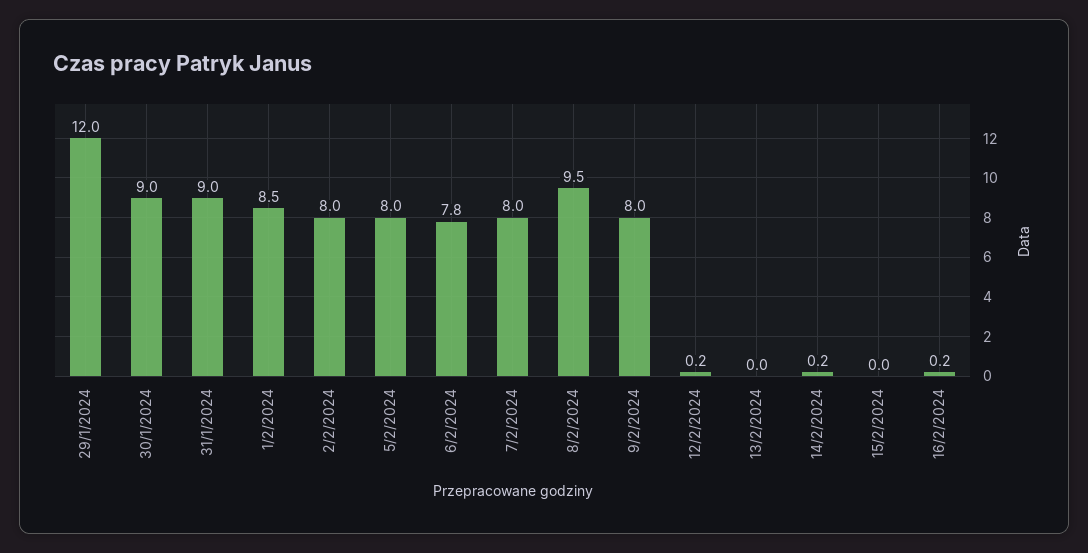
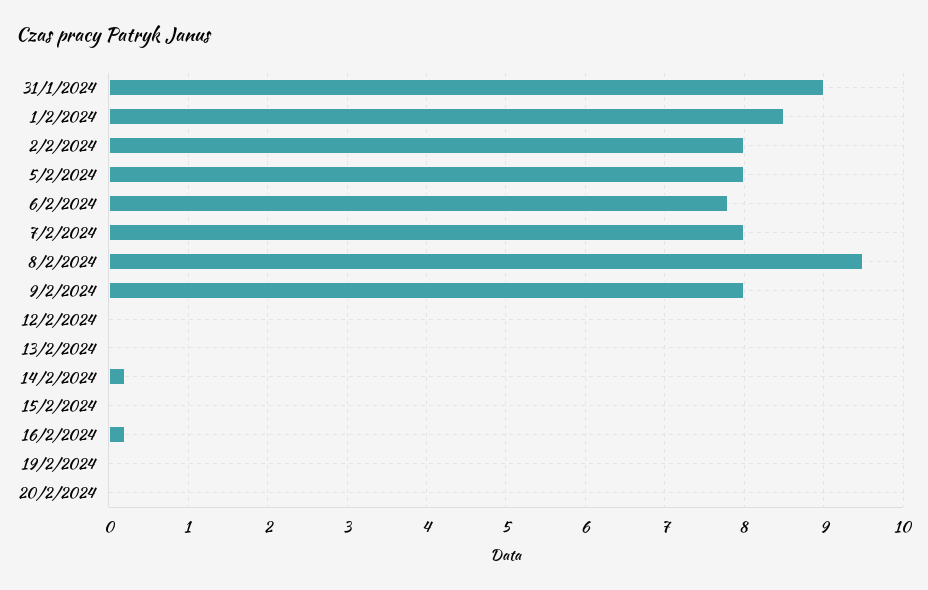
29/1/2024: 12 -> none
30/1/2024: 9 -> none
12/2/2024: 0.2 -> 0
19/2/2024: none -> 0
20/2/2024: none -> 0

